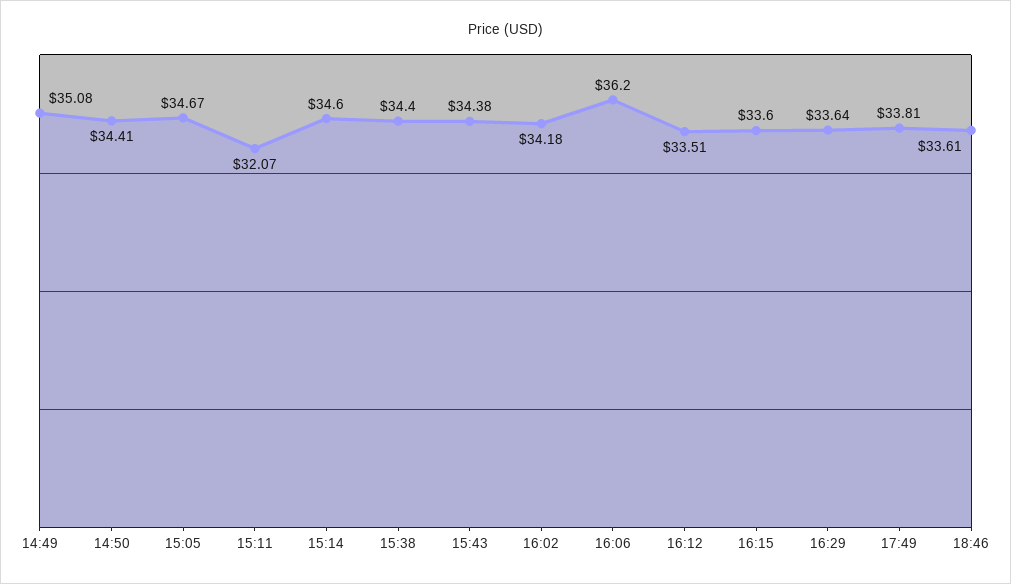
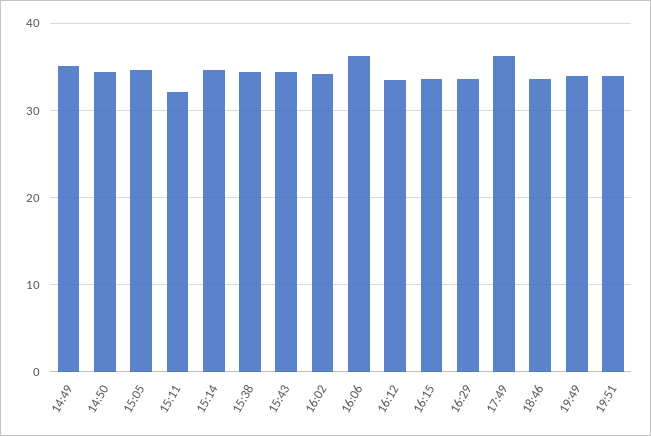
17:49: 33.81 -> 36
19:49: none -> 34
19:51: none -> 34

